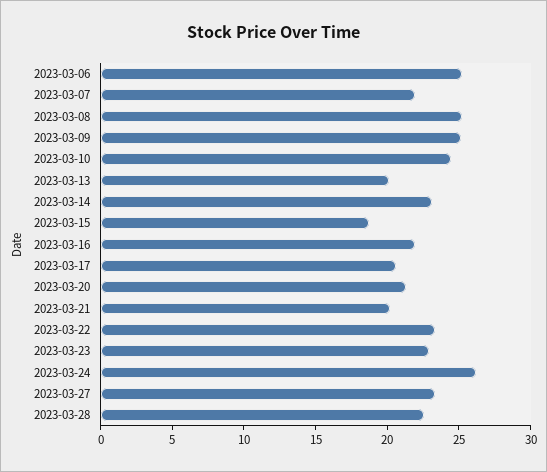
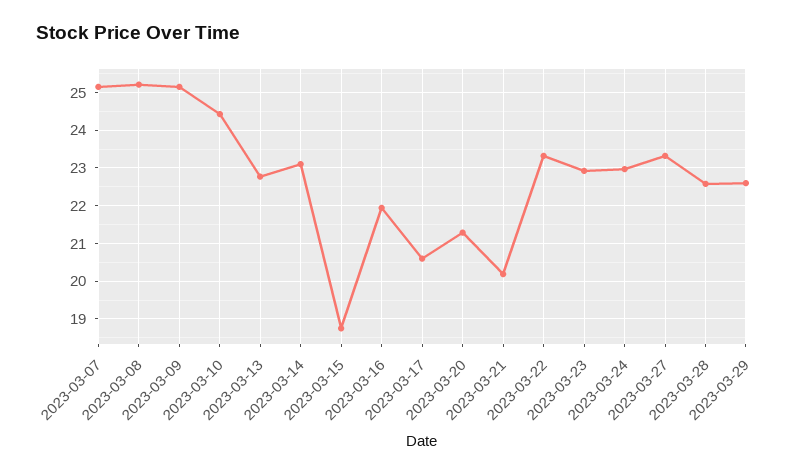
2023-03-06: 25 -> none
2023-03-07: 22 -> 25.2
2023-03-13: 20 -> 22.8
2023-03-24: 26 -> 23
2023-03-29: none -> 22.6

